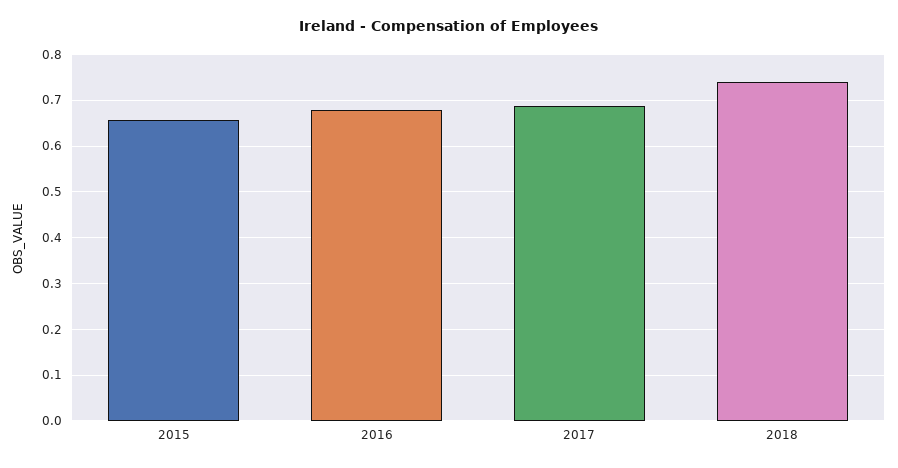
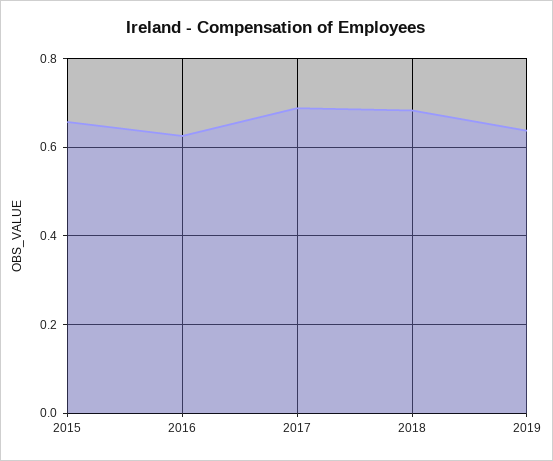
2016: 0.68 -> 0.62
2018: 0.74 -> 0.68
2019: none -> 0.64

